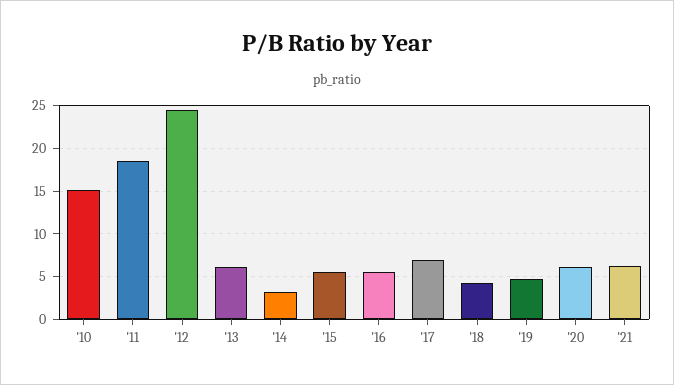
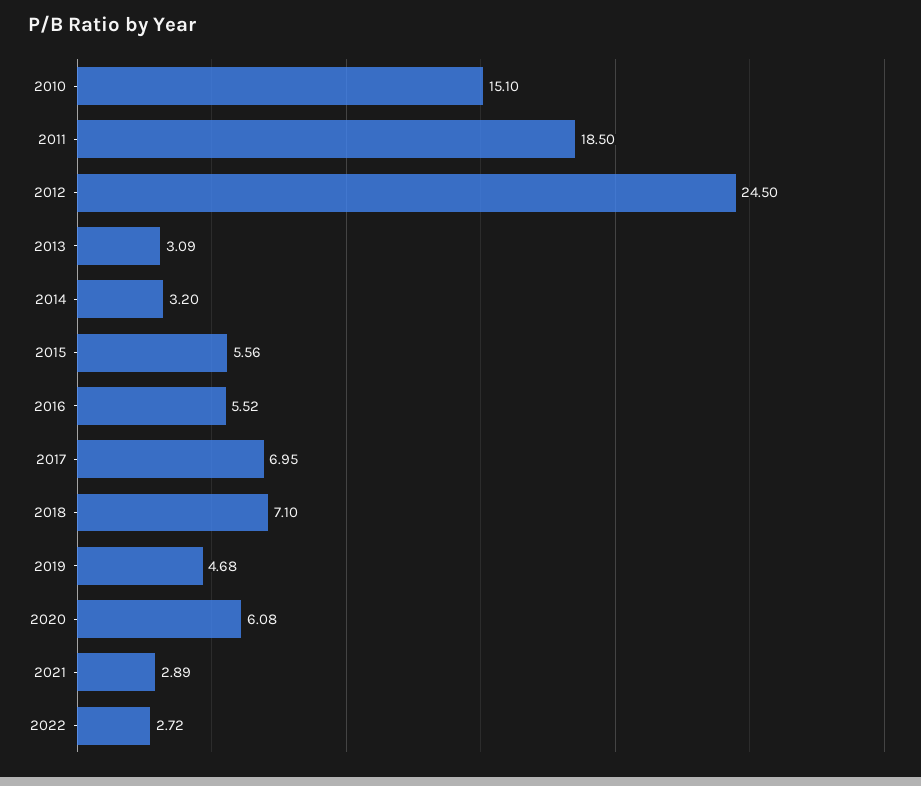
'13: 6 -> 3.09
'18: 4 -> 7.1
'21: 6 -> 2.89
2022: none -> 2.72

